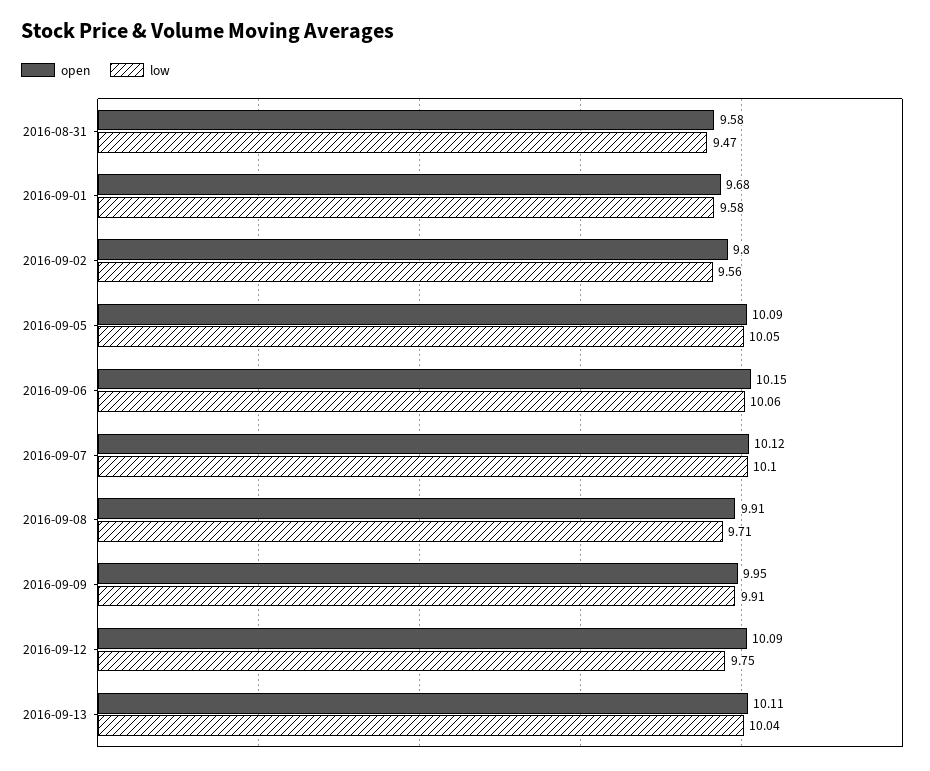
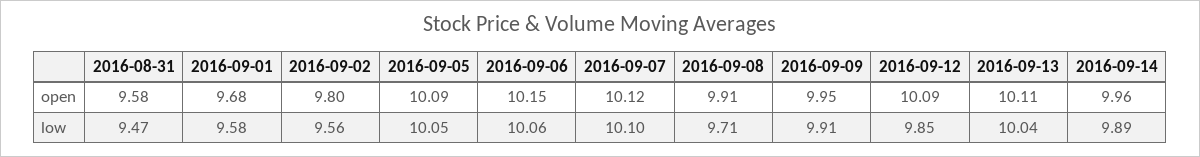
low, 2016-09-12: 9.75 -> 9.85
open, 2016-09-14: none -> 9.96
low, 2016-09-14: none -> 9.89

